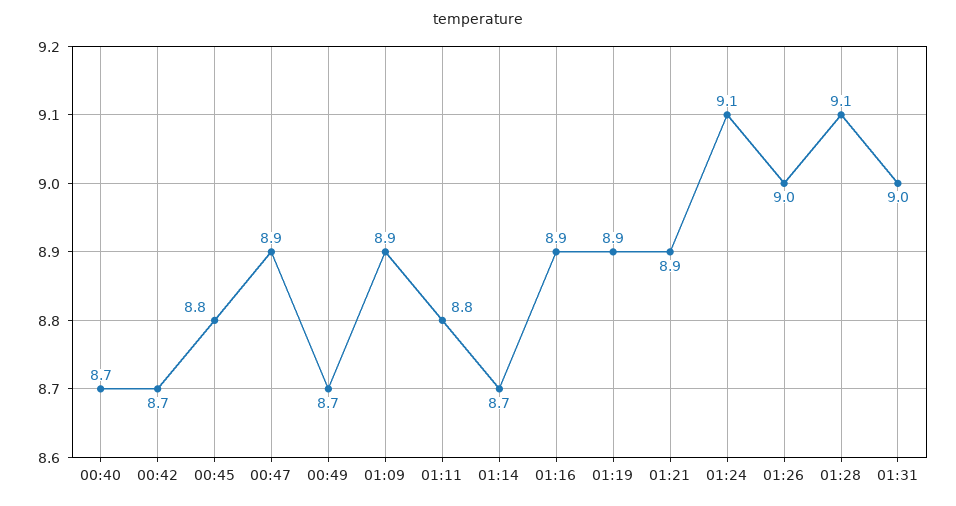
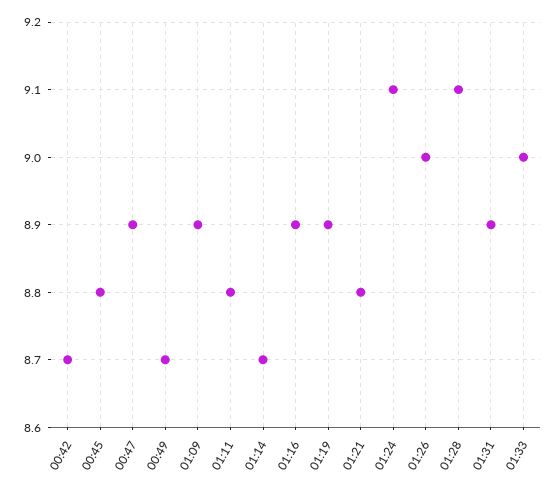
00:40: 8.7 -> none
01:21: 8.9 -> 8.8
01:31: 9 -> 8.9
01:33: none -> 9

